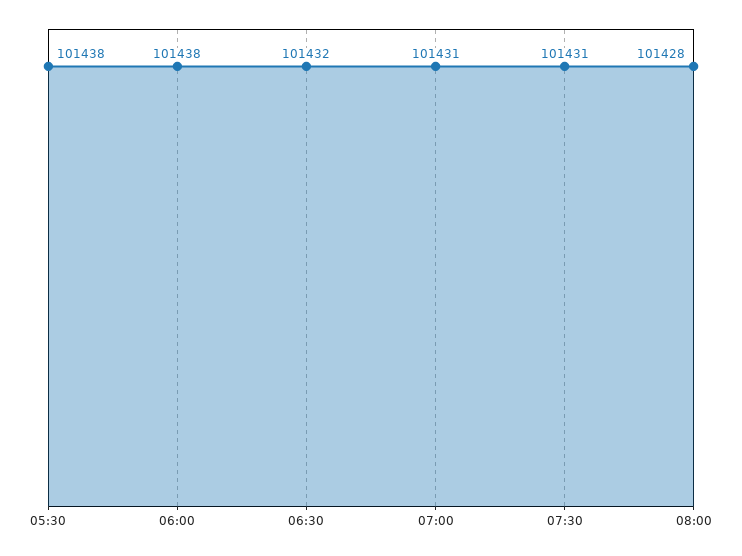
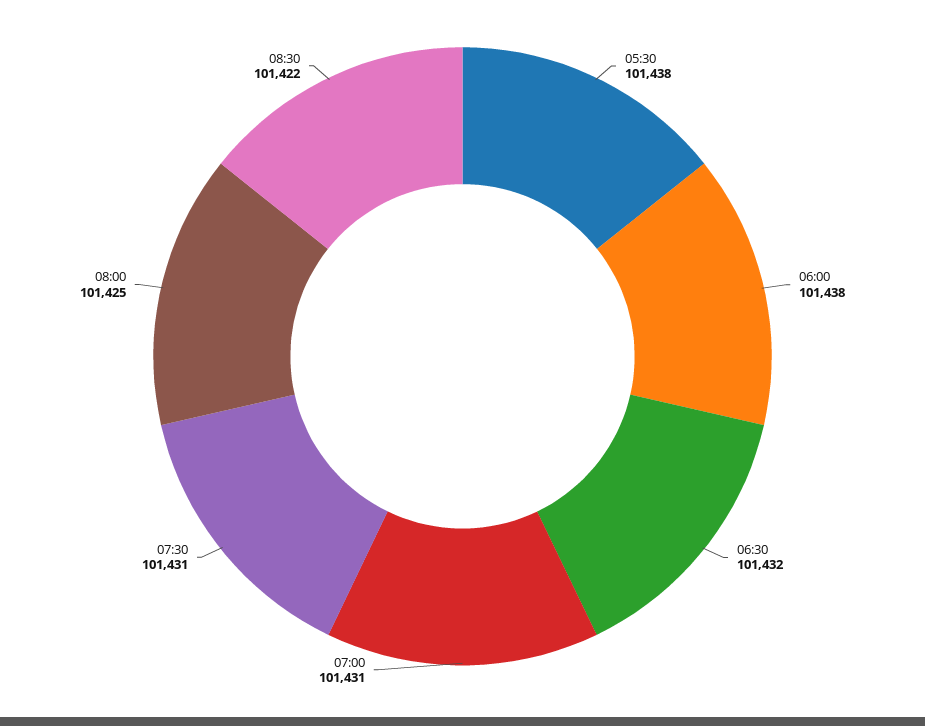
08:00: 101428 -> 101425
08:30: none -> 101422

